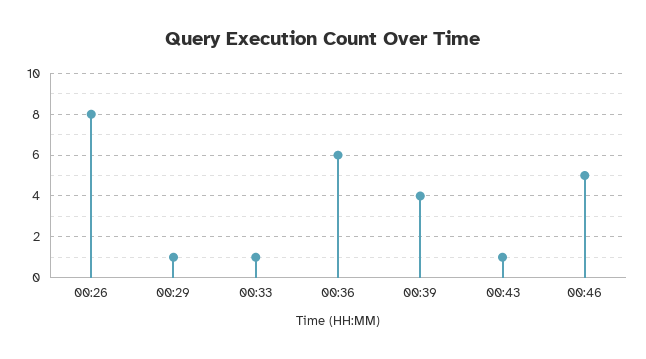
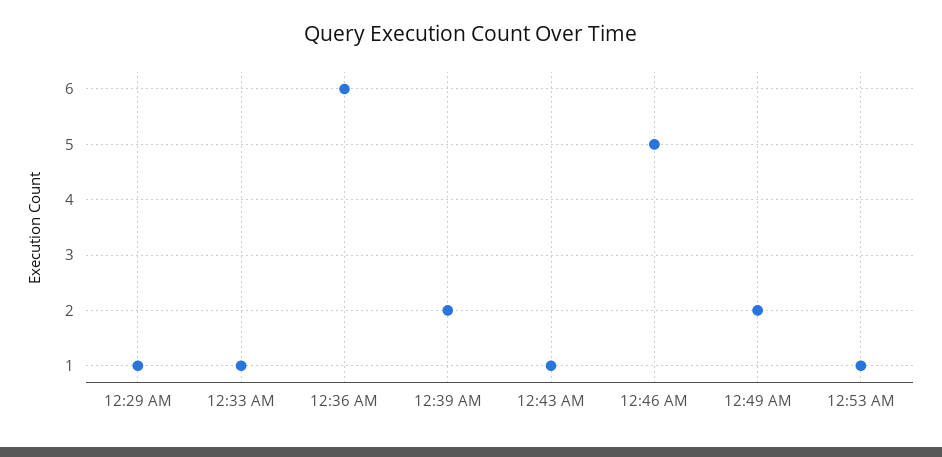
00:26: 8 -> none
00:39: 4 -> 2
12:49 AM: none -> 2
12:53 AM: none -> 1

